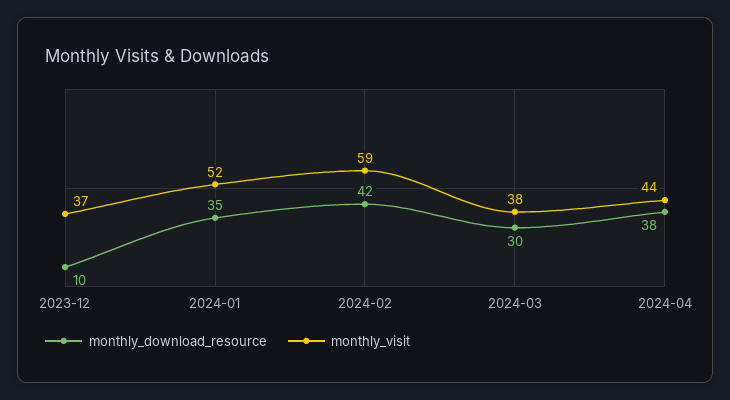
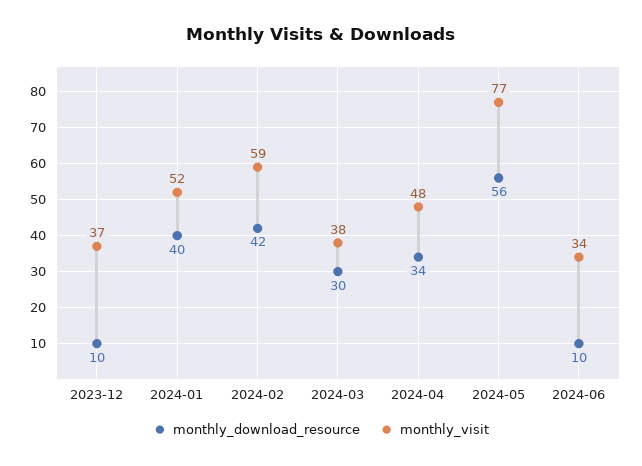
monthly_download_resource, 2024-01: 35 -> 40
monthly_download_resource, 2024-04: 38 -> 34
monthly_visit, 2024-04: 44 -> 48
monthly_download_resource, 2024-05: none -> 56
monthly_visit, 2024-05: none -> 77
monthly_download_resource, 2024-06: none -> 10
monthly_visit, 2024-06: none -> 34

